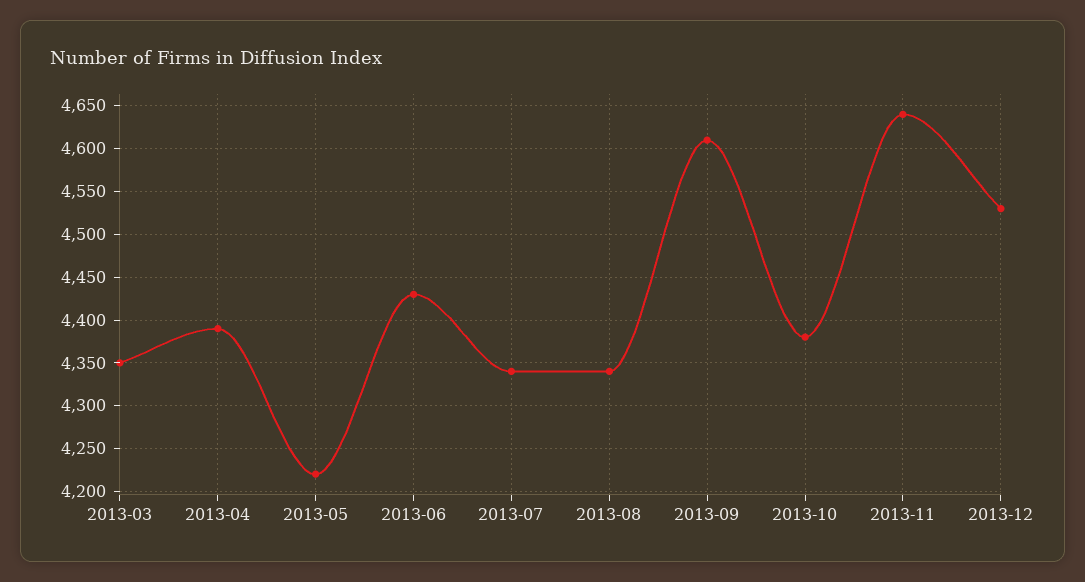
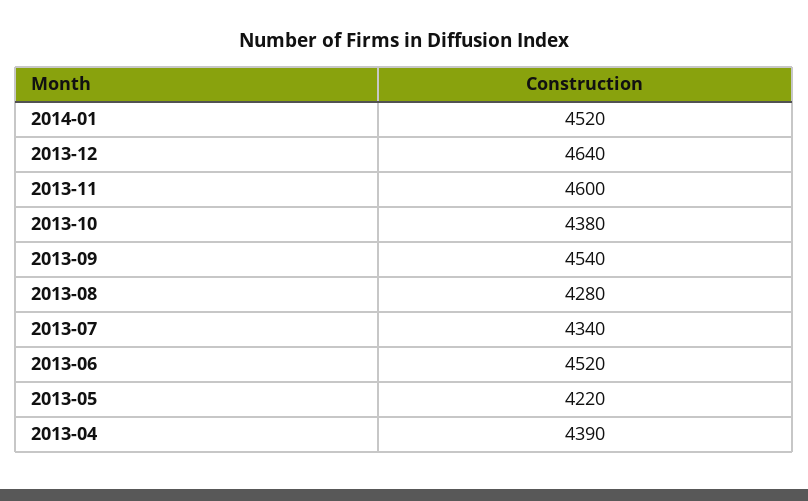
2013-03: 4350 -> none
2013-06: 4430 -> 4520
2013-08: 4340 -> 4280
2013-09: 4610 -> 4540
2013-11: 4640 -> 4600
2013-12: 4530 -> 4640
2014-01: none -> 4520

